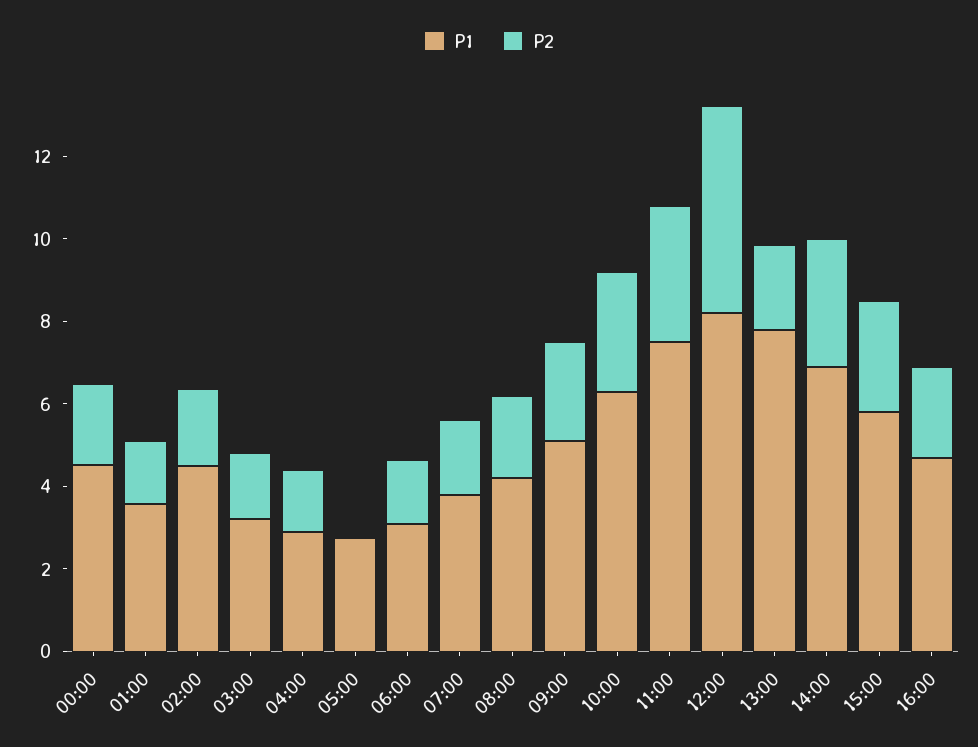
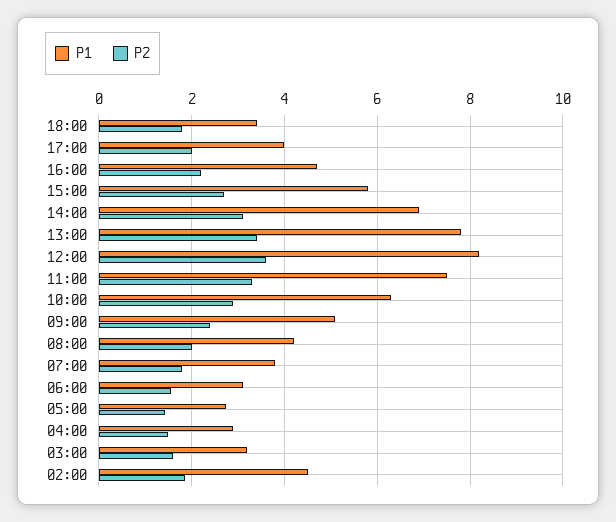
P1, 00:00: 4.5 -> none
P2, 00:00: 2 -> none
P1, 01:00: 3.5 -> none
P2, 01:00: 1.5 -> none
P2, 05:00: 0 -> 1.4
P2, 12:00: 5 -> 3.6
P2, 13:00: 2 -> 3.4
P1, 18:00: none -> 3.4
P2, 18:00: none -> 1.8
P1, 17:00: none -> 4
P2, 17:00: none -> 2

